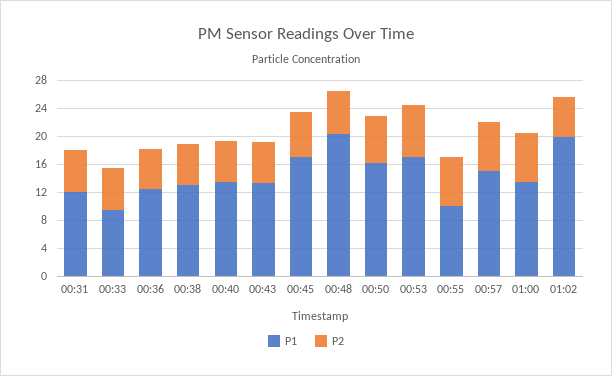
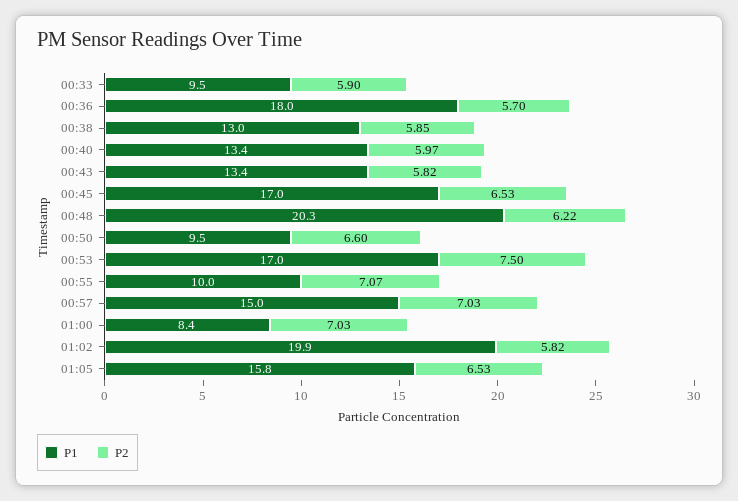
P1, 00:31: 12 -> none
P2, 00:31: 6 -> none
P1, 00:36: 12 -> 18
P1, 00:50: 16 -> 9.5
P1, 01:00: 14 -> 8.4
P1, 01:05: none -> 15.8
P2, 01:05: none -> 6.53

